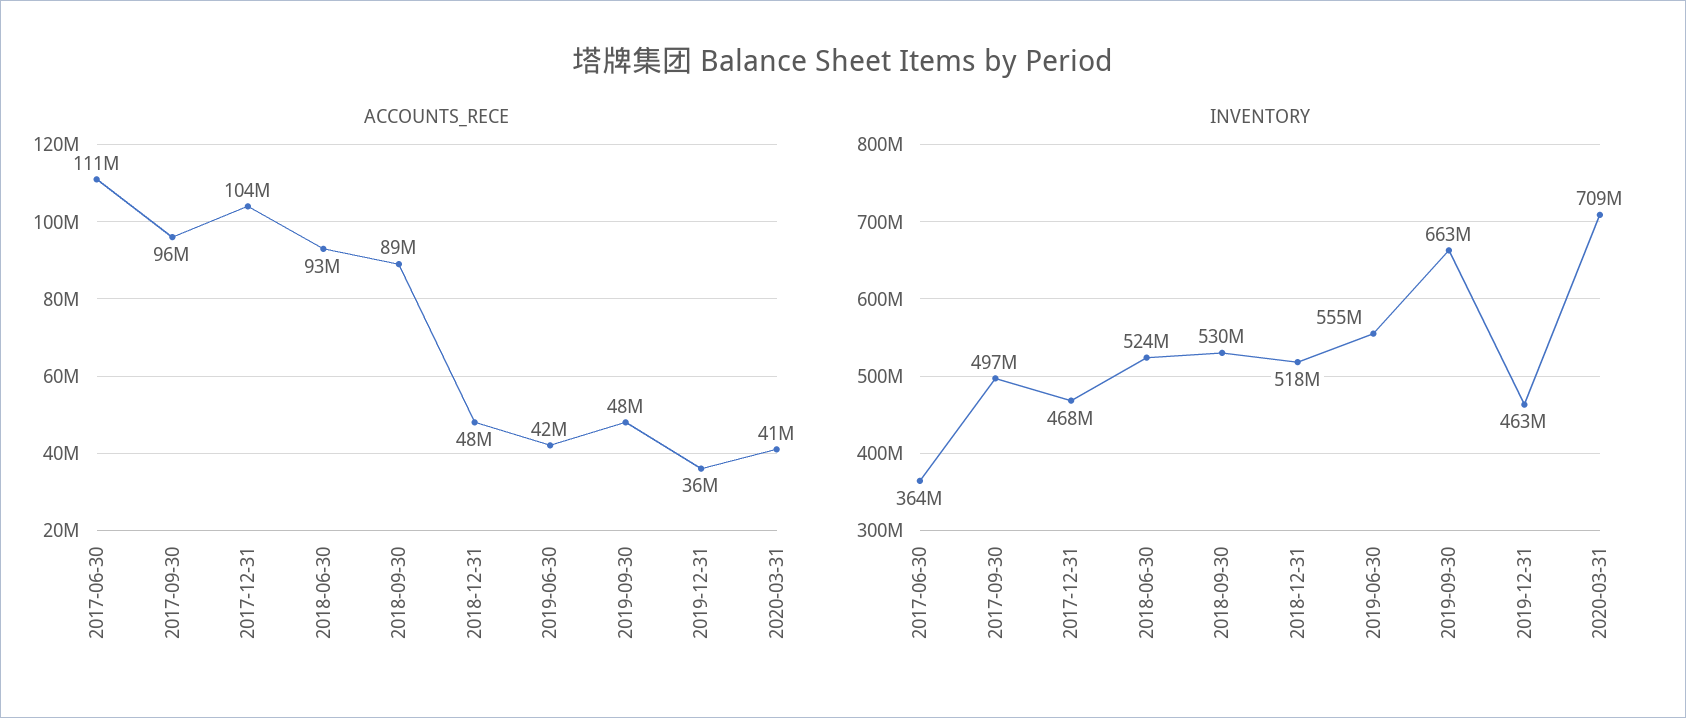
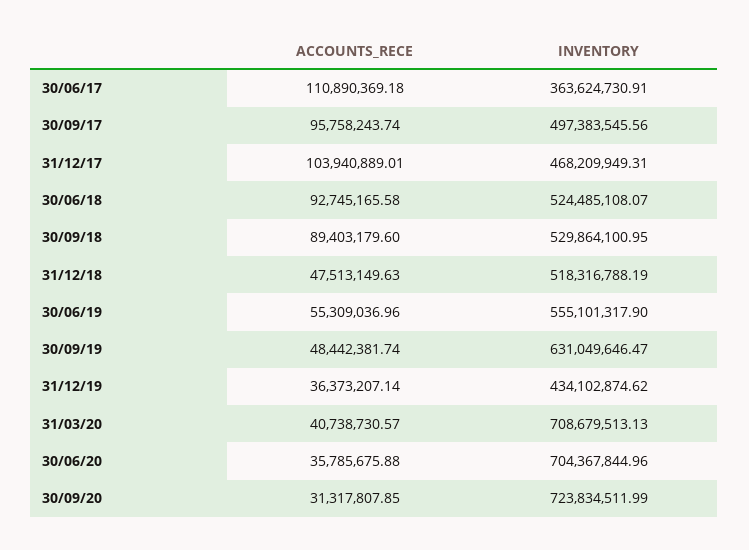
ACCOUNTS_RECE, 2019-06-30: 42000000 -> 55309036.96
INVENTORY, 2019-09-30: 663000000 -> 631049646.47
INVENTORY, 2019-12-31: 463000000 -> 434102874.62
ACCOUNTS_RECE, 30/06/20: none -> 35785675.88
INVENTORY, 30/06/20: none -> 704367844.96
ACCOUNTS_RECE, 30/09/20: none -> 31317807.85
INVENTORY, 30/09/20: none -> 723834511.99

